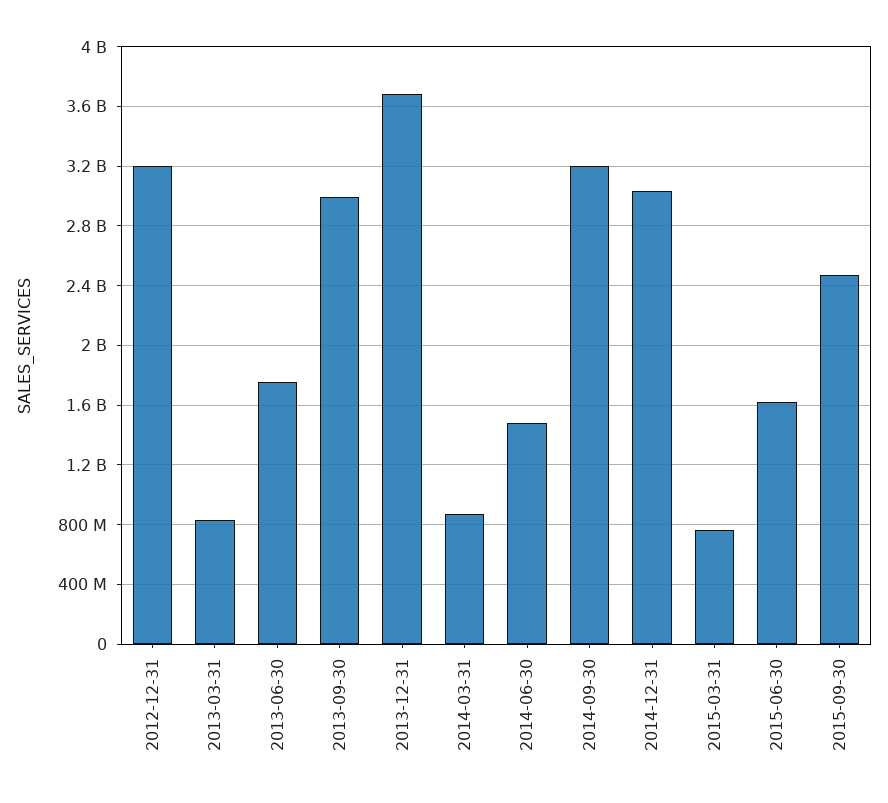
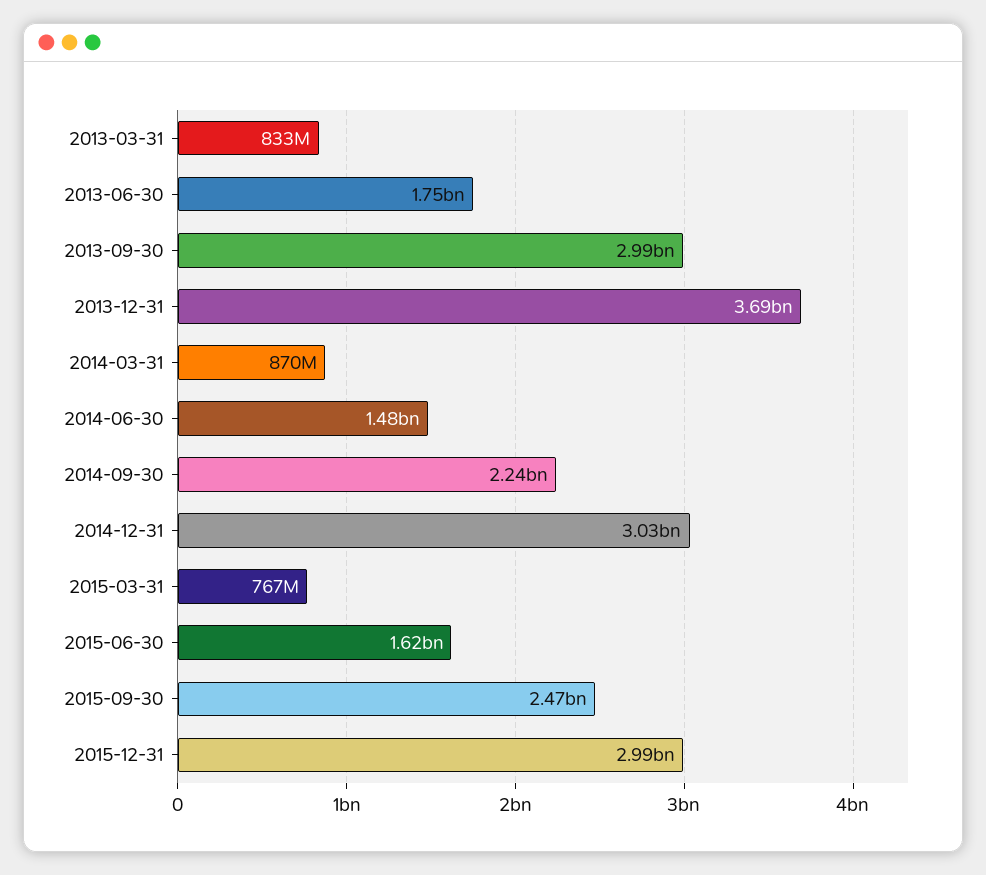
2012-12-31: 3200000000 -> none
2014-09-30: 3200000000 -> 2240000000
2015-12-31: none -> 2990000000

